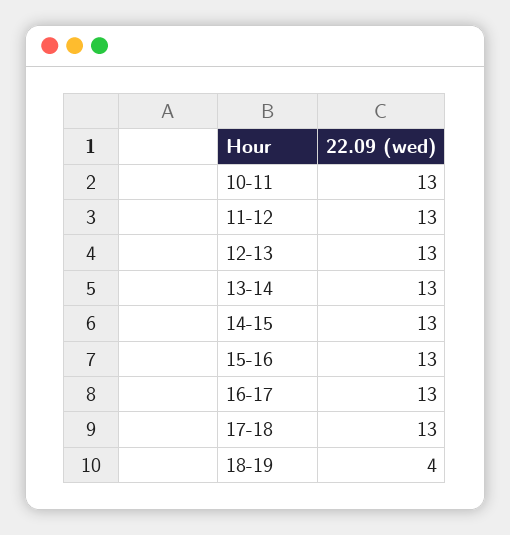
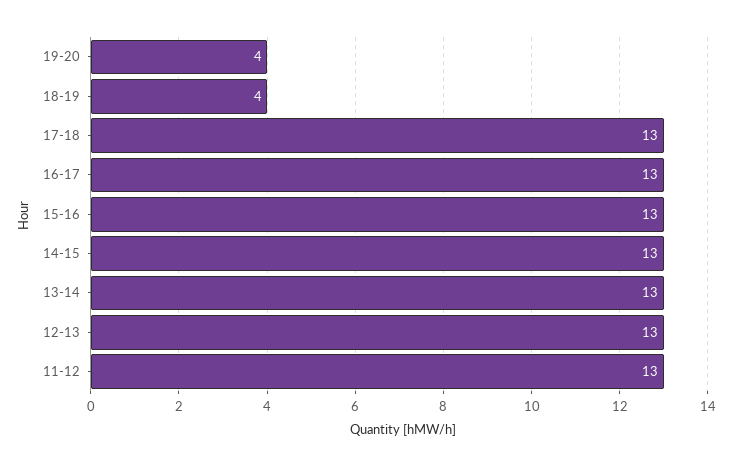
10-11: 13 -> none
19-20: none -> 4

